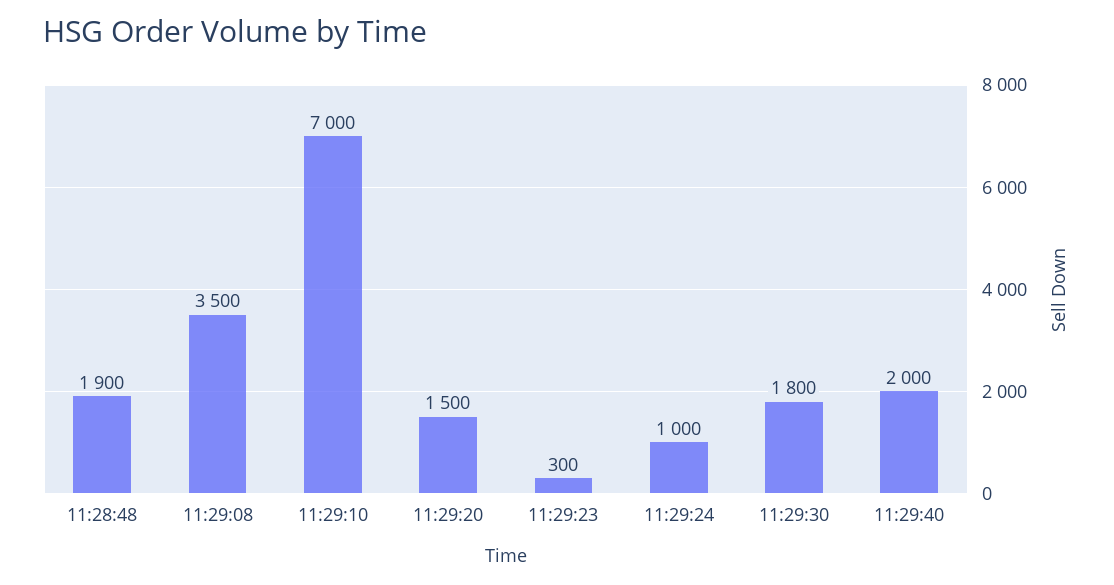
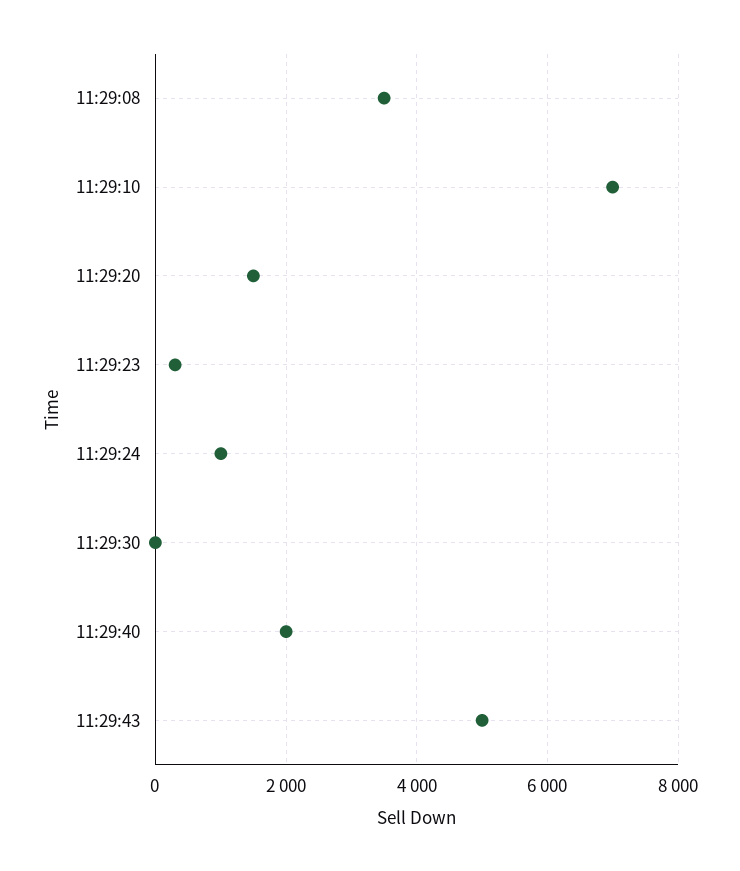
11:28:48: 1900 -> none
11:29:30: 1800 -> 0
11:29:43: none -> 5000

